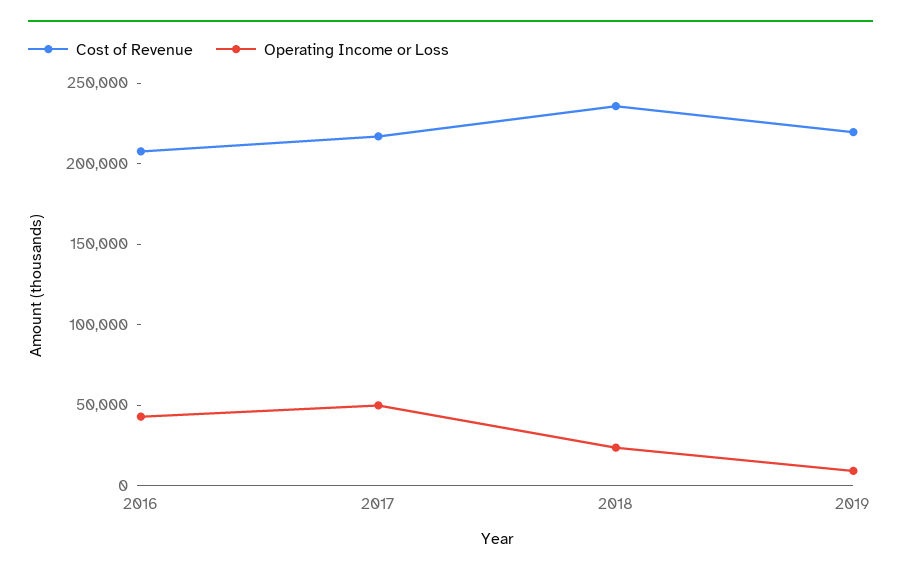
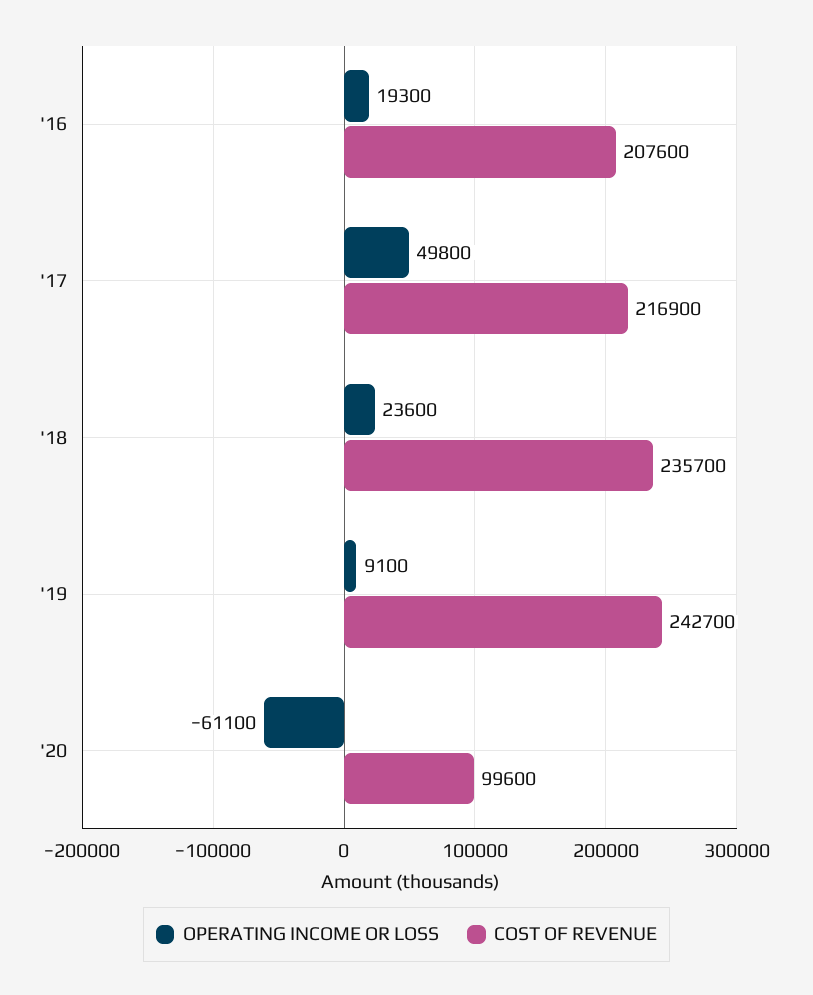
Operating Income or Loss, 2016: 40000 -> 19300
Cost of Revenue, 2019: 220000 -> 242700
Operating Income or Loss, '20: none -> -61100
Cost of Revenue, '20: none -> 99600

